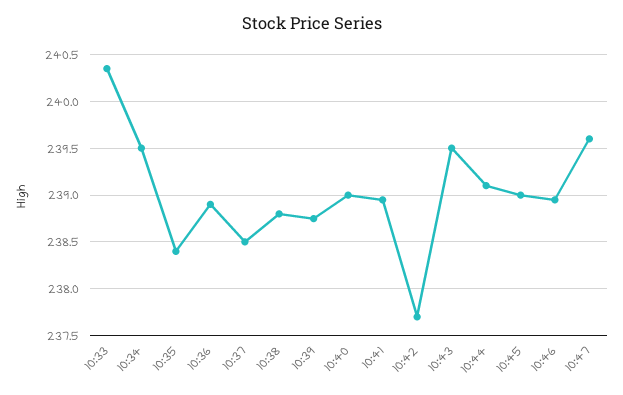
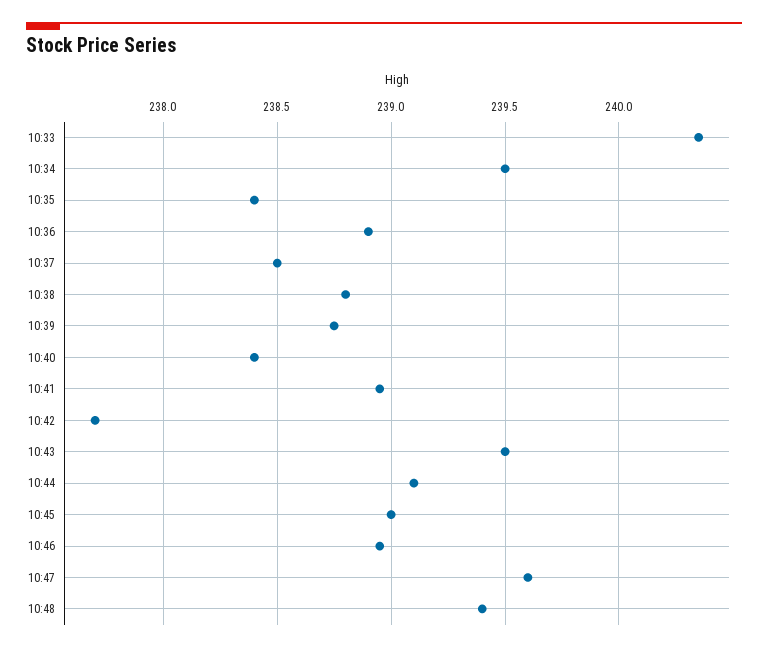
10:40: 239 -> 238.4
10:48: none -> 239.4

